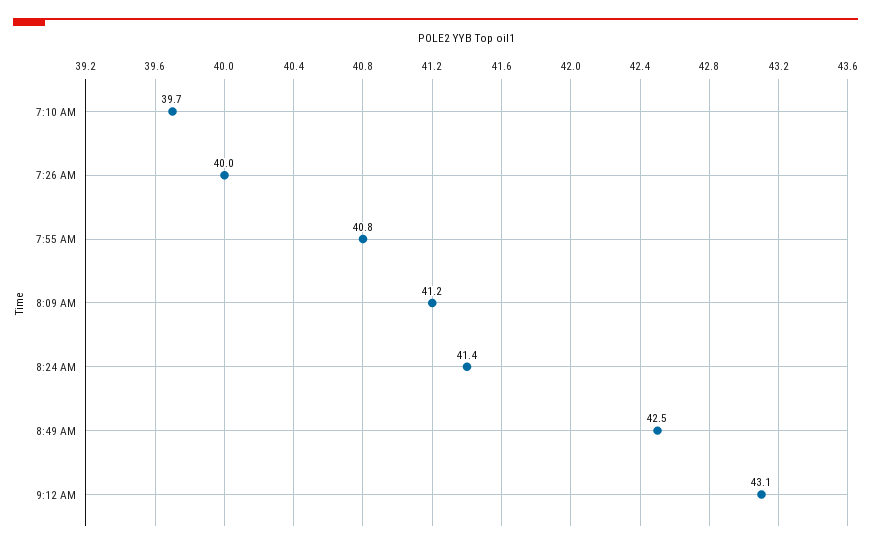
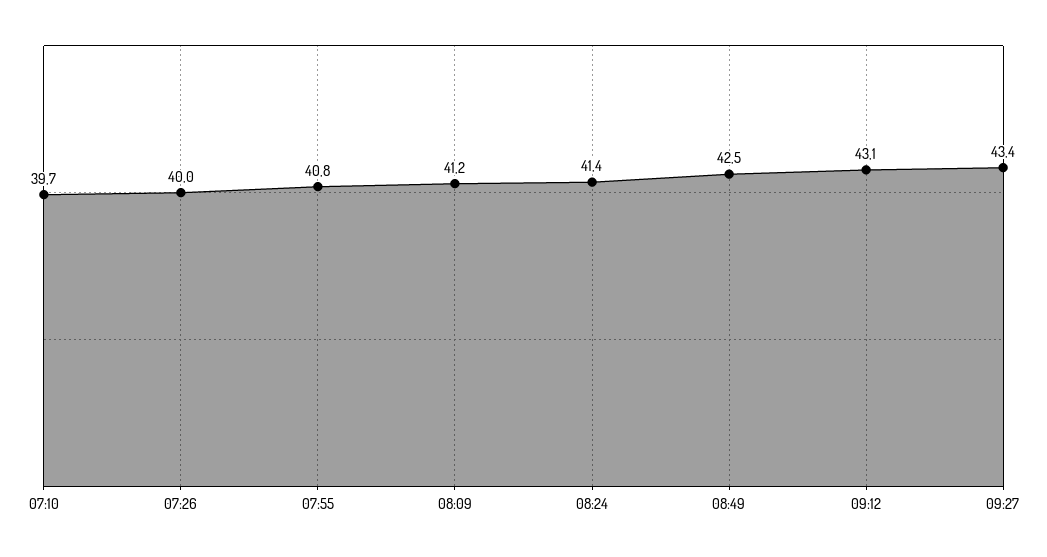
09:27: none -> 43.4

